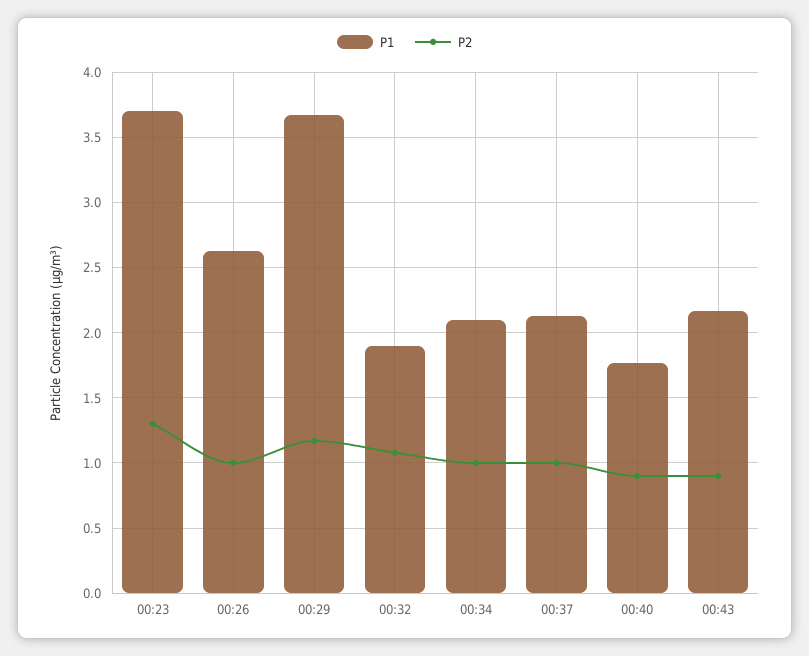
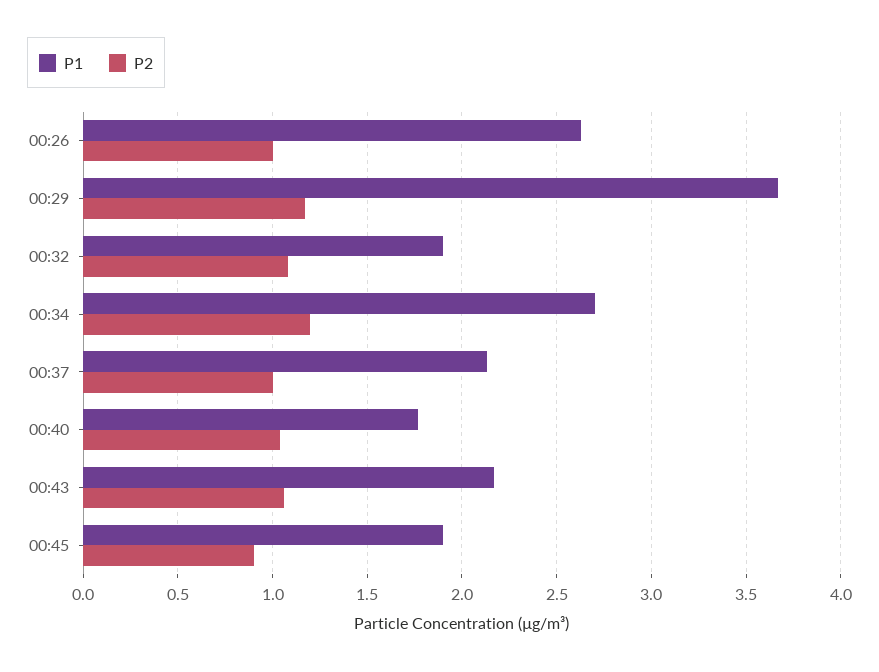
P1, 00:23: 3.7 -> none
P2, 00:23: 1.3 -> none
P1, 00:34: 2.1 -> 2.7
P2, 00:34: 1 -> 1.2
P2, 00:40: 0.9 -> 1.05
P2, 00:43: 0.9 -> 1.05
P1, 00:45: none -> 1.9
P2, 00:45: none -> 0.9

